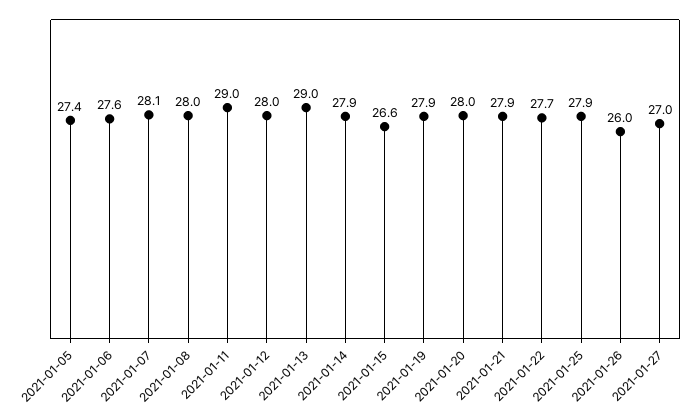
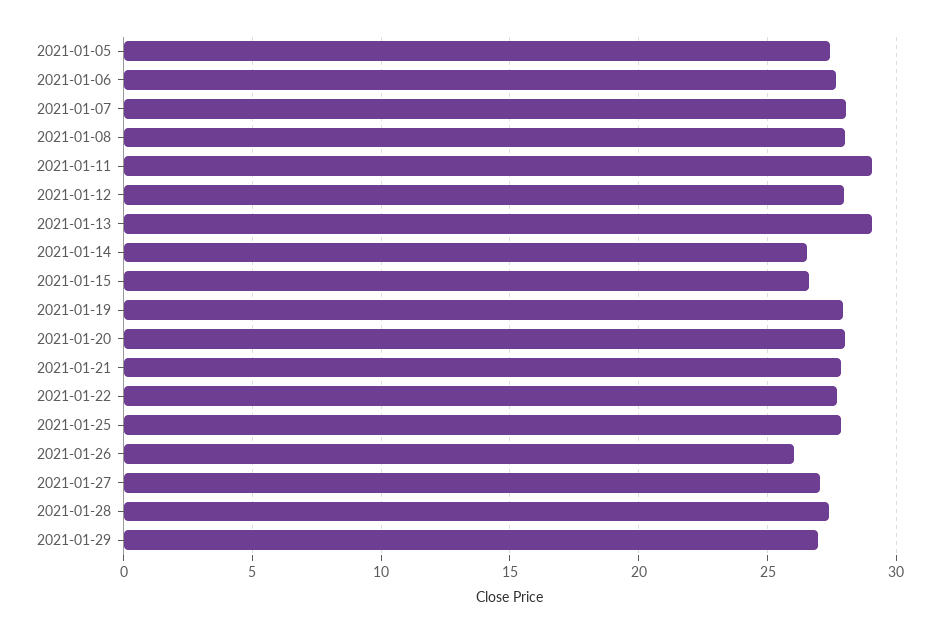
2021-01-14: 27.9 -> 26.5
2021-01-28: none -> 27.5
2021-01-29: none -> 27

